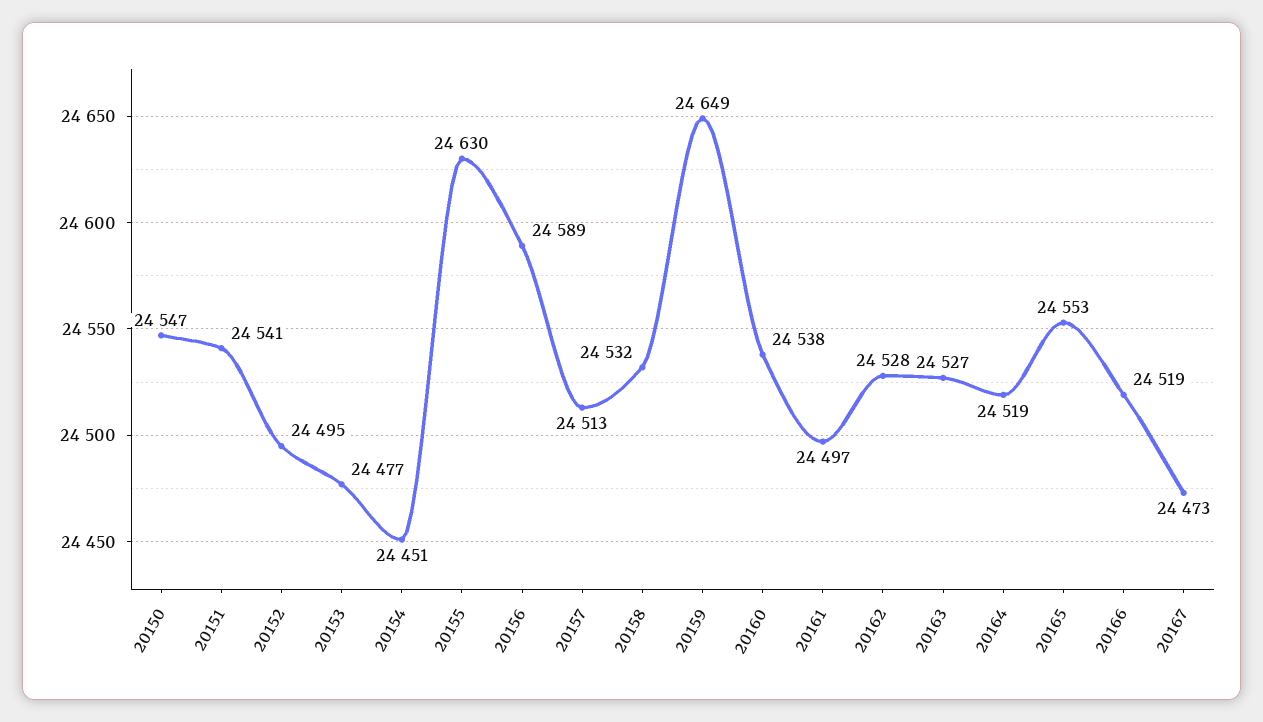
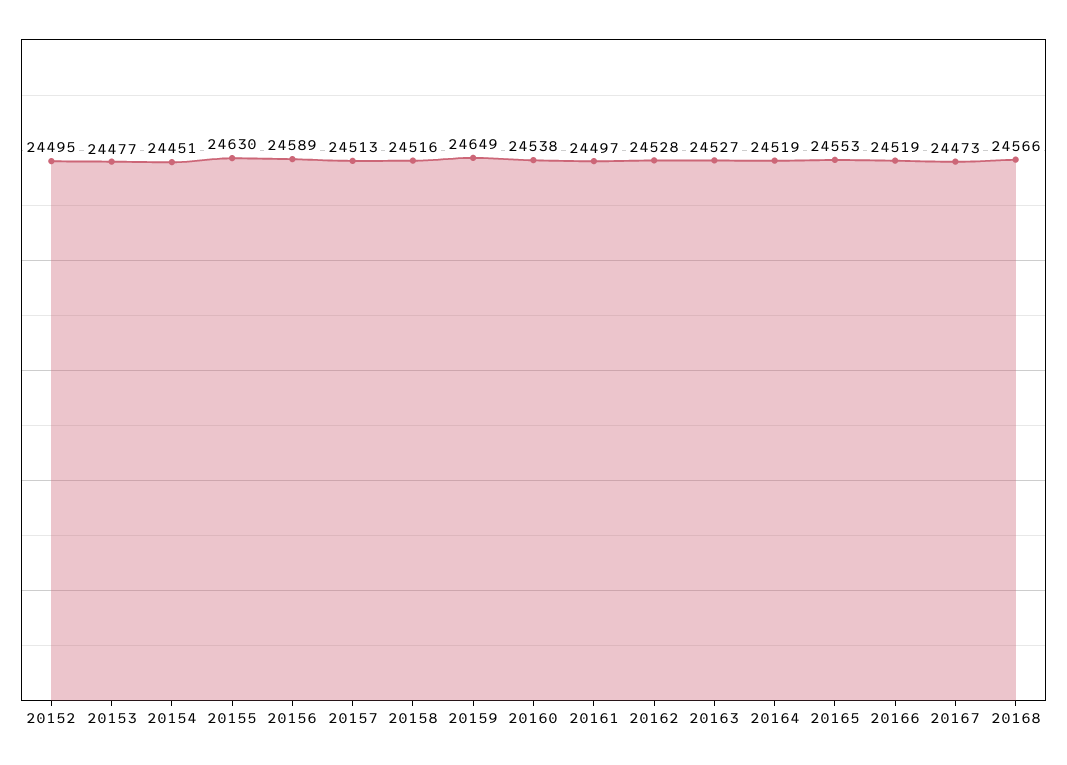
20150: 24547 -> none
20151: 24541 -> none
20158: 24532 -> 24516
20168: none -> 24566

